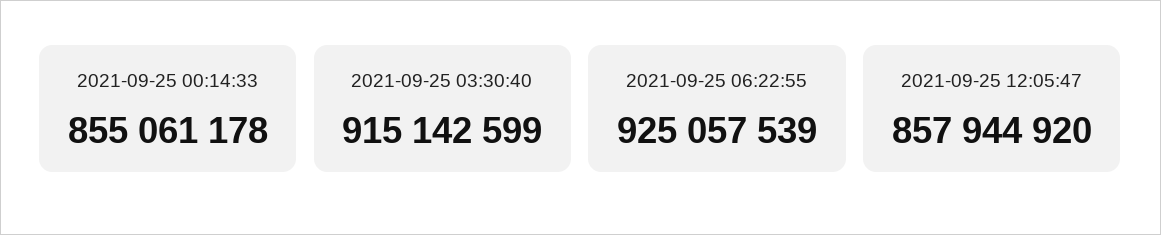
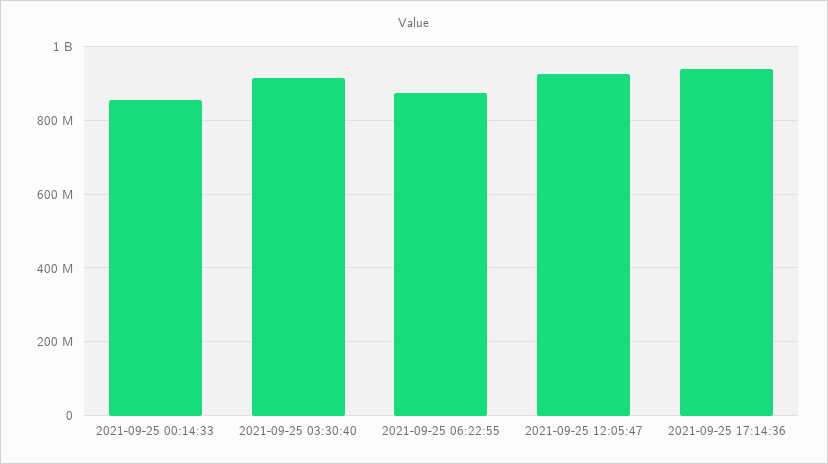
2021-09-25 06:22:55: 925057539 -> 880000000
2021-09-25 12:05:47: 857944920 -> 920000000
2021-09-25 17:14:36: none -> 940000000

